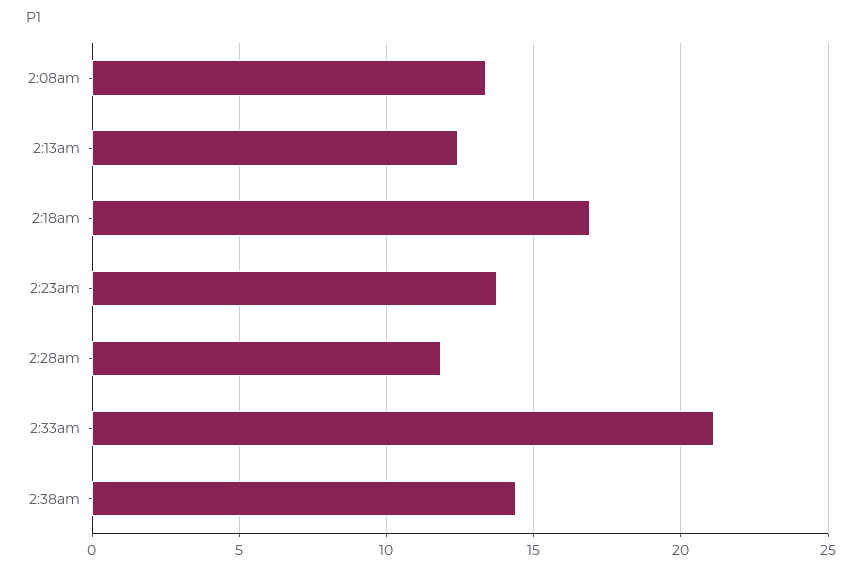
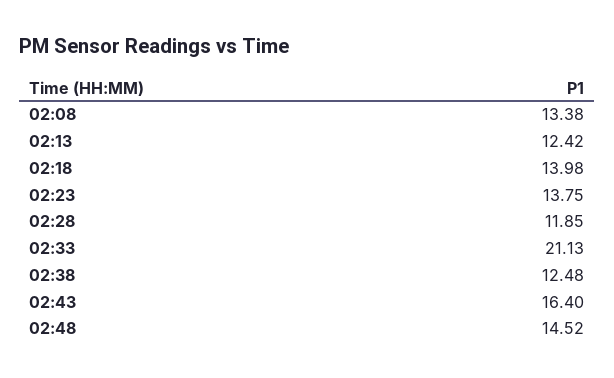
2:18am: 17 -> 13.98
2:38am: 14.5 -> 12.48
02:43: none -> 16.4
02:48: none -> 14.52

